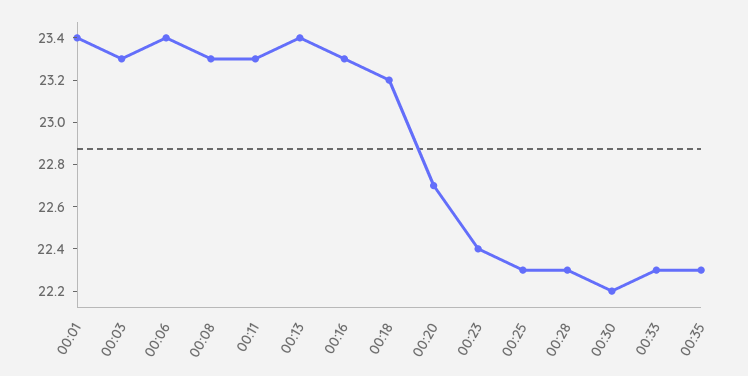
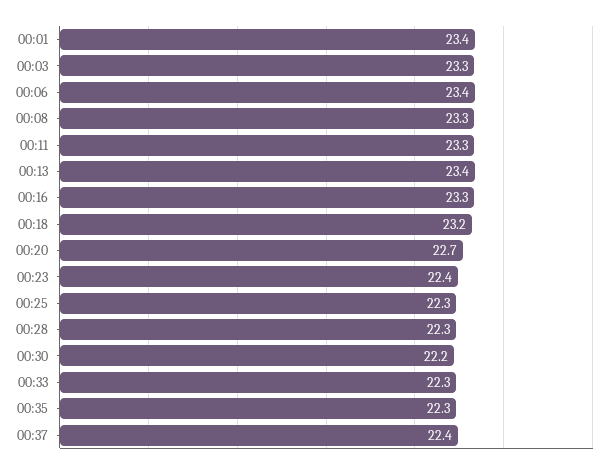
00:37: none -> 22.4

